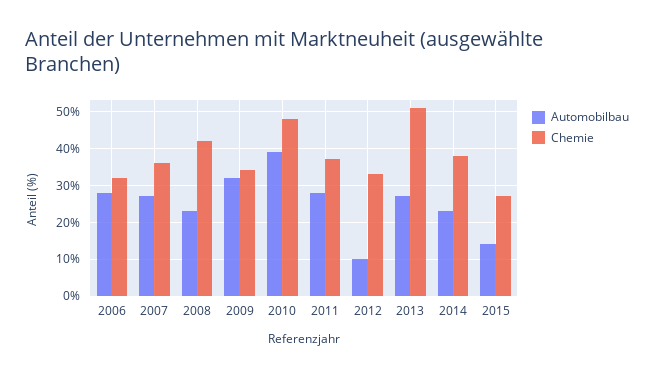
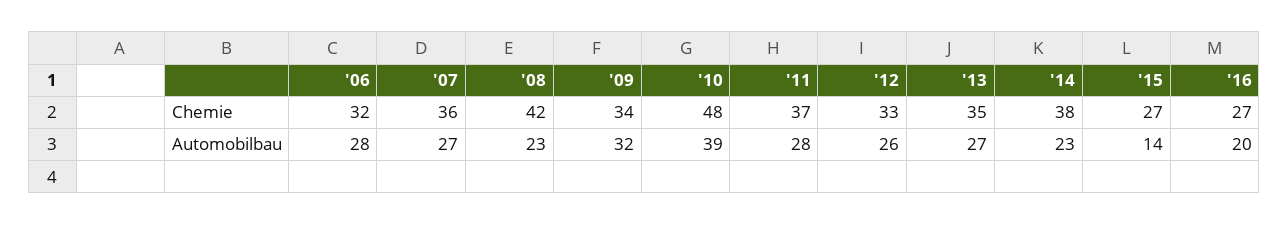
Automobilbau, 2012: 10 -> 26
Chemie, 2013: 50 -> 35
Chemie, '16: none -> 27
Automobilbau, '16: none -> 20

